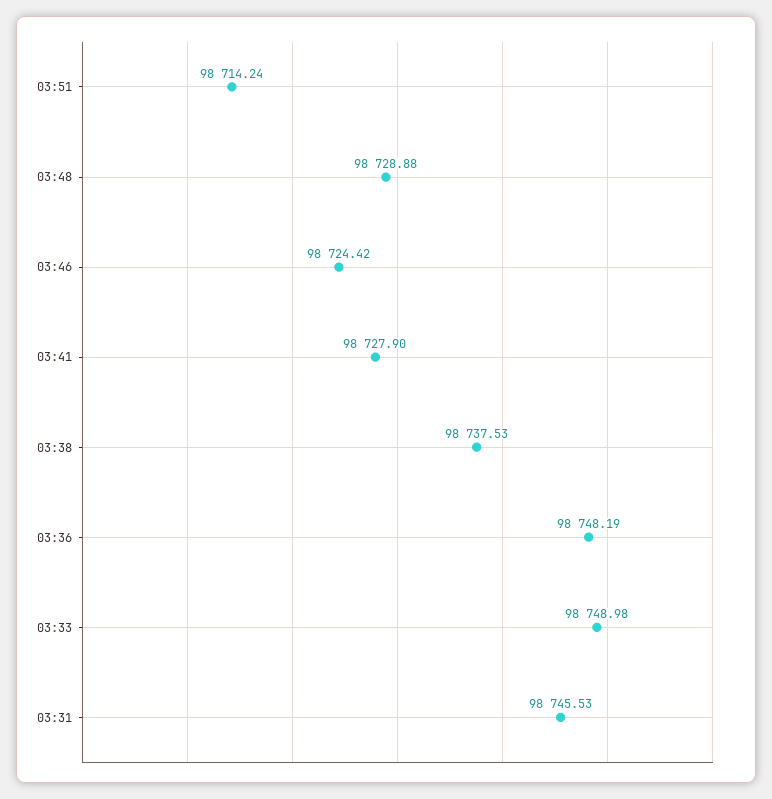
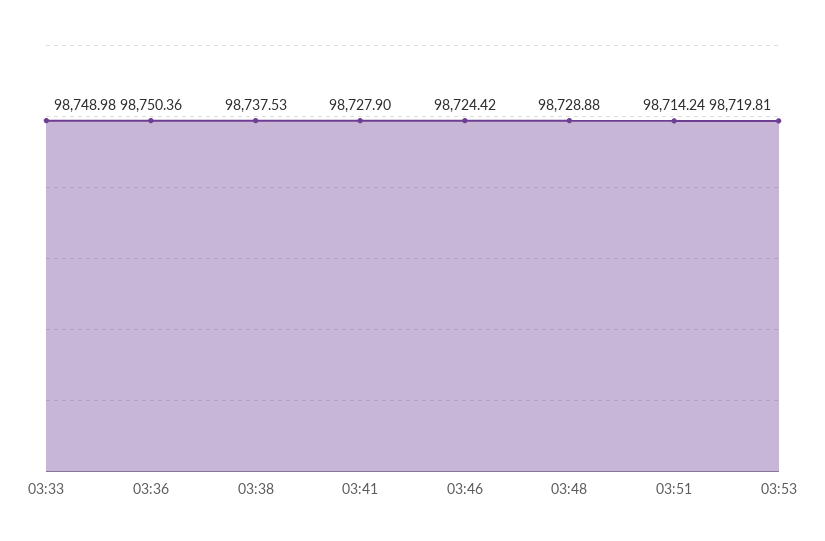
03:36: 98748.19 -> 98750.36
03:31: 98745.53 -> none
03:53: none -> 98719.81

